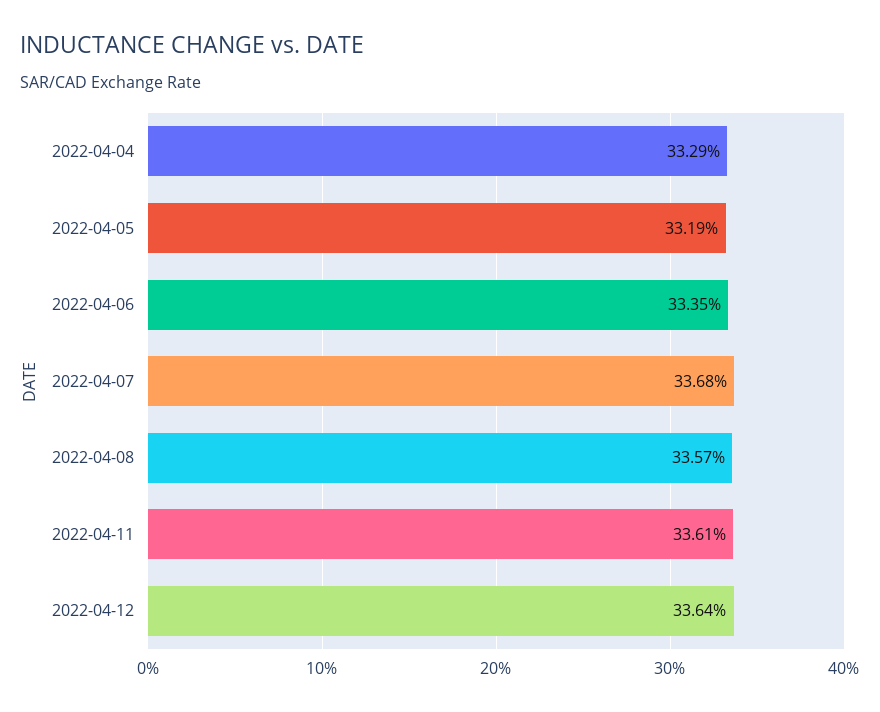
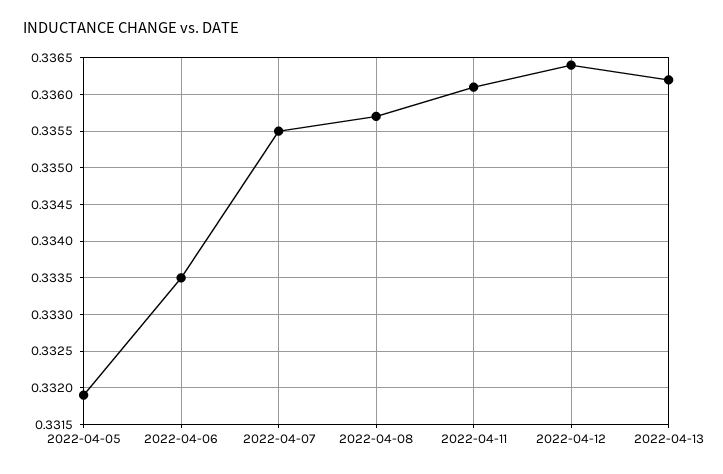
2022-04-04: 0.3329 -> none
2022-04-07: 0.3368 -> 0.3355
2022-04-13: none -> 0.3362

